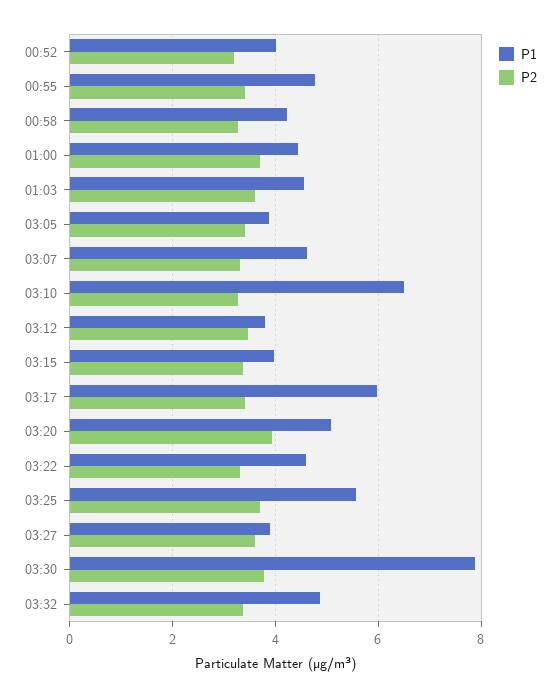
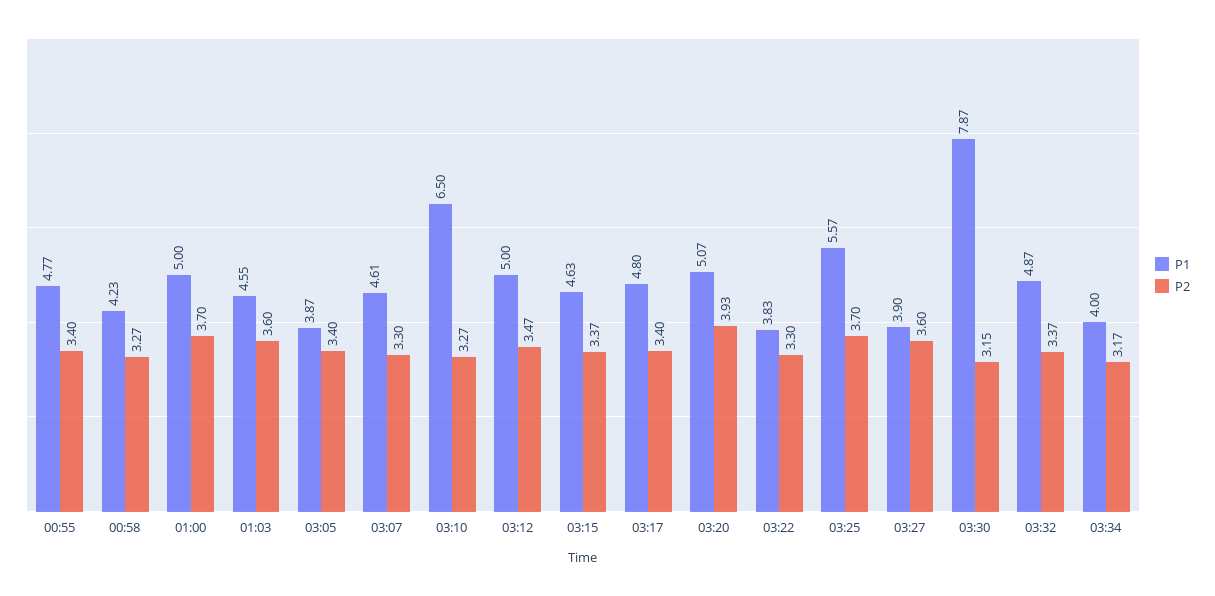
P1, 00:52: 4 -> none
P2, 00:52: 3.2 -> none
P1, 01:00: 4.4 -> 5
P1, 03:12: 3.8 -> 5
P1, 03:15: 4 -> 4.63
P1, 03:17: 6 -> 4.8
P1, 03:22: 4.6 -> 3.83
P2, 03:30: 3.8 -> 3.15
P1, 03:34: none -> 4
P2, 03:34: none -> 3.17

